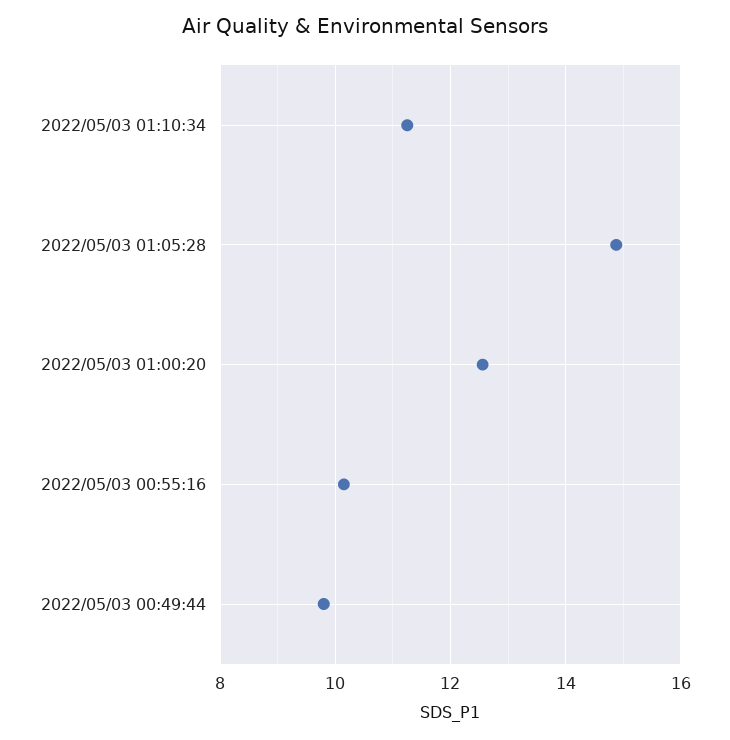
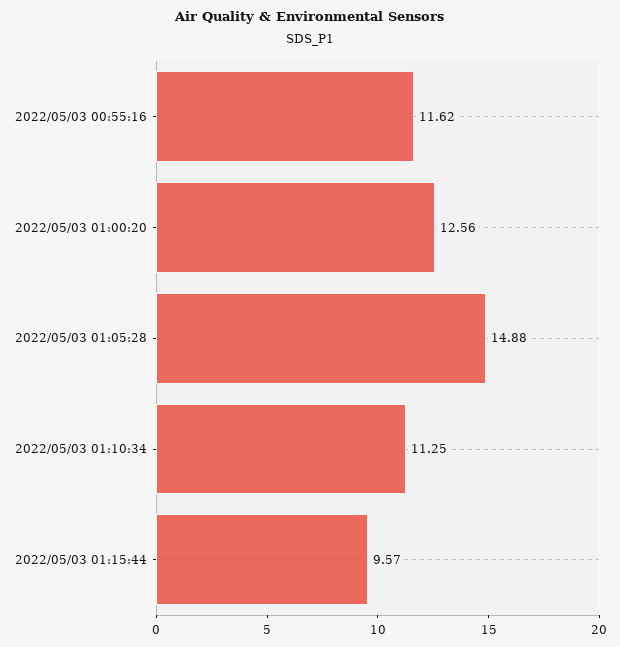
2022/05/03 00:55:16: 10.2 -> 11.62
2022/05/03 00:49:44: 9.8 -> none
2022/05/03 01:15:44: none -> 9.57

